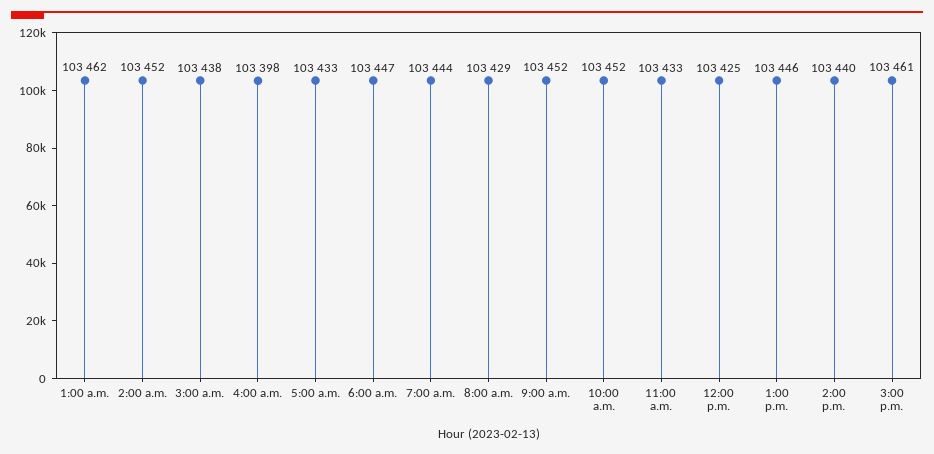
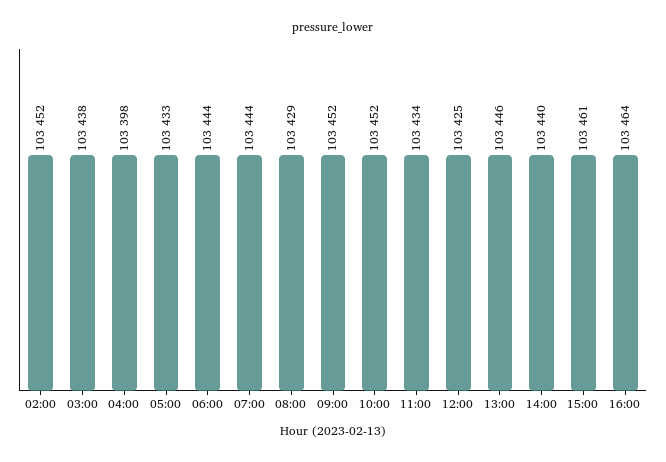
1:00 a.m.: 103462 -> none
6:00 a.m.: 103447 -> 103444
11:00 a.m.: 103433 -> 103434
16:00: none -> 103464

